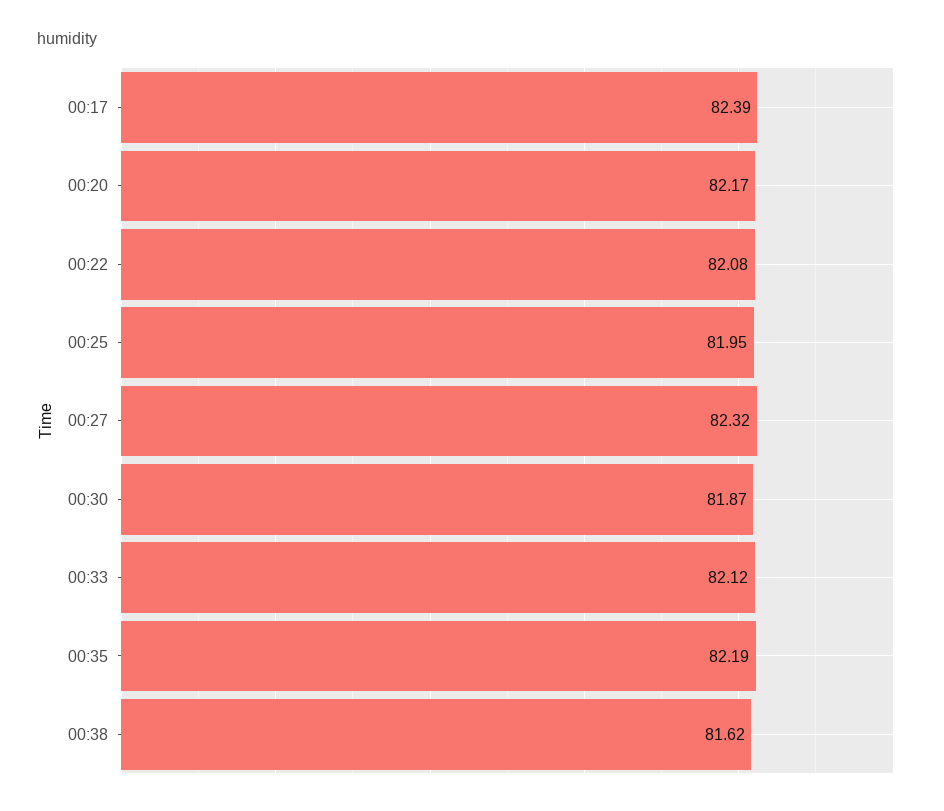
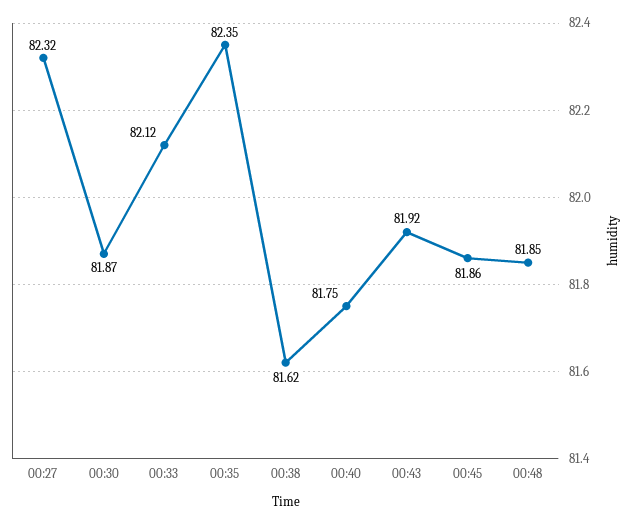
00:17: 82.39 -> none
00:20: 82.17 -> none
00:22: 82.08 -> none
00:25: 81.95 -> none
00:35: 82.19 -> 82.35
00:40: none -> 81.75
00:43: none -> 81.92
00:45: none -> 81.86
00:48: none -> 81.85

